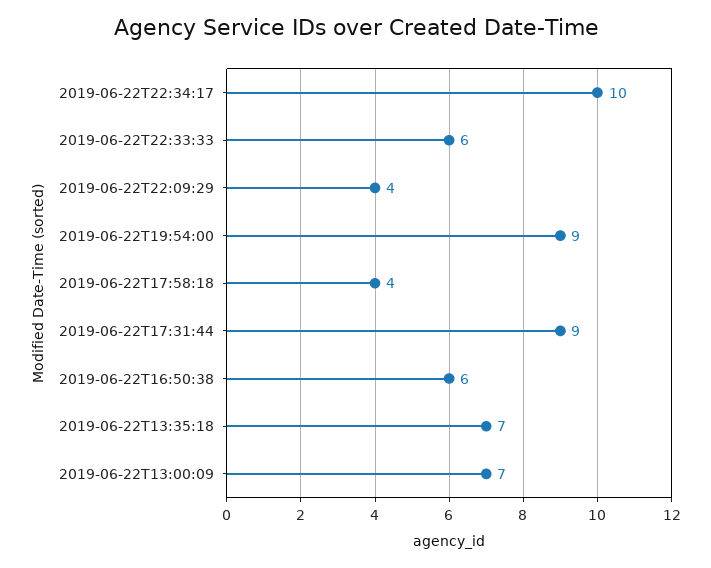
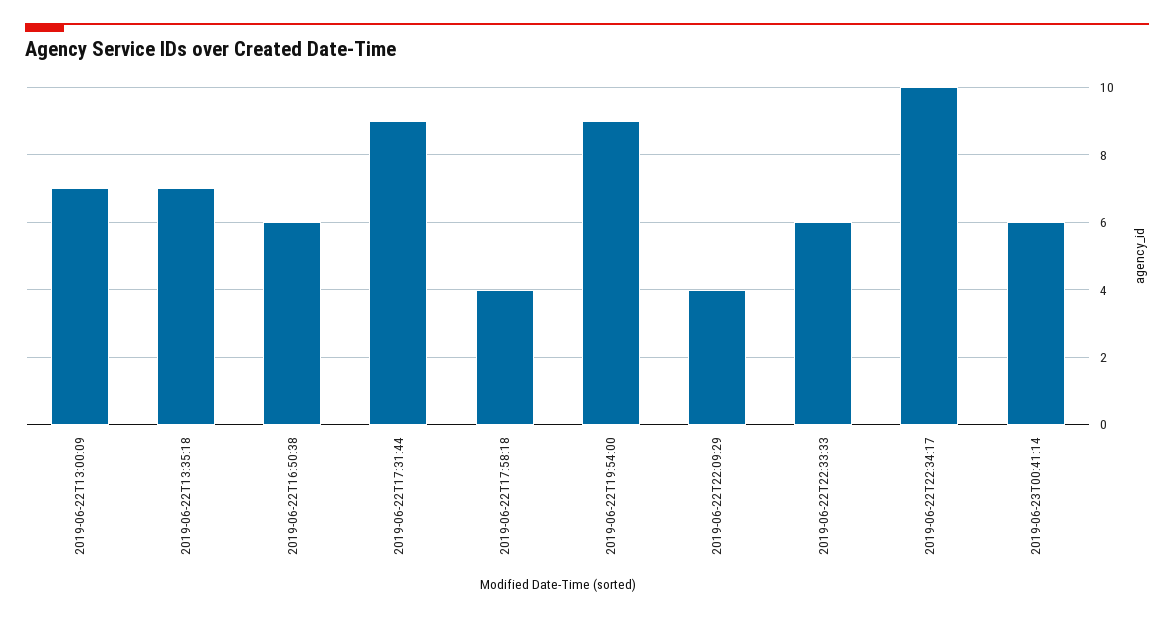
2019-06-23T00:41:14: none -> 6

